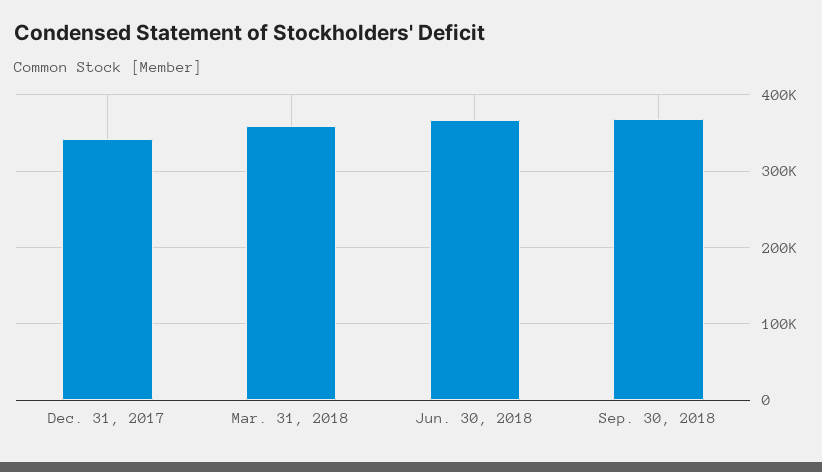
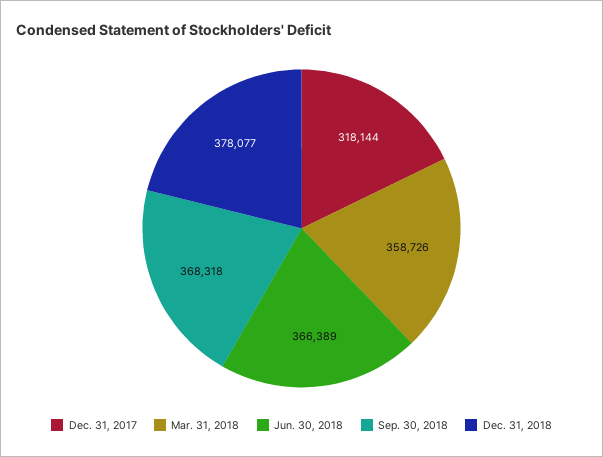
Dec. 31, 2017: 340000 -> 318144
Dec. 31, 2018: none -> 378077

